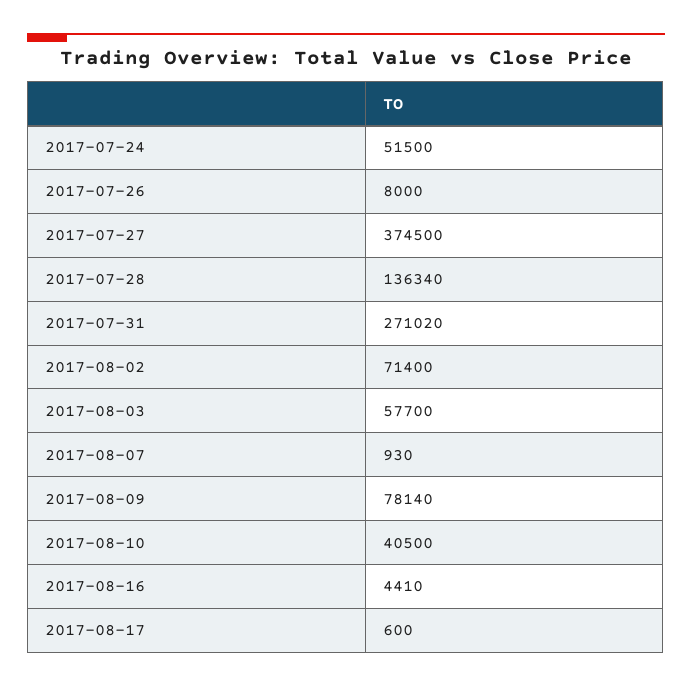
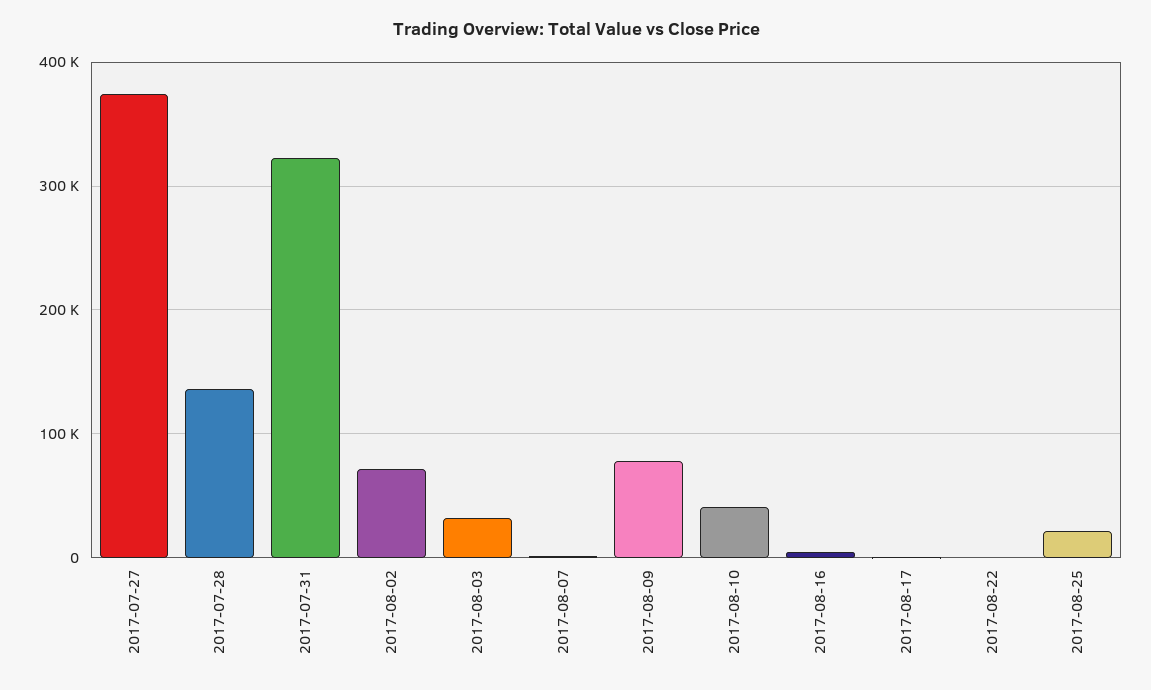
2017-07-24: 51500 -> none
2017-07-26: 8000 -> none
2017-07-31: 271020 -> 320000
2017-08-03: 57700 -> 30000
2017-08-22: none -> 0
2017-08-25: none -> 20000

